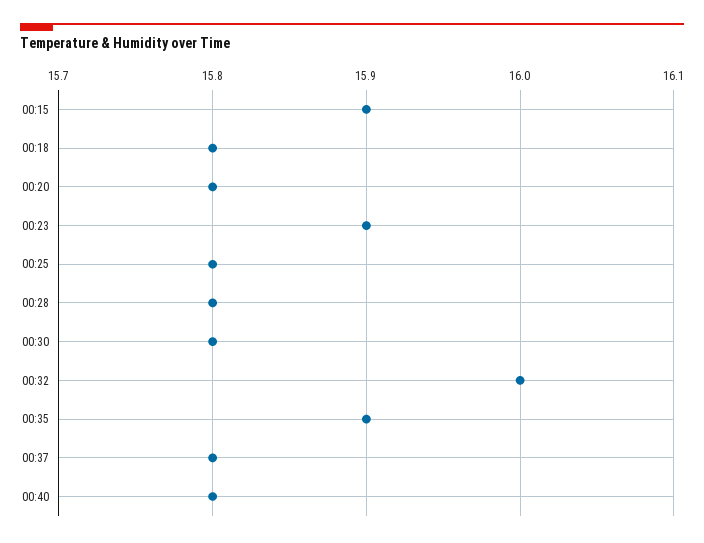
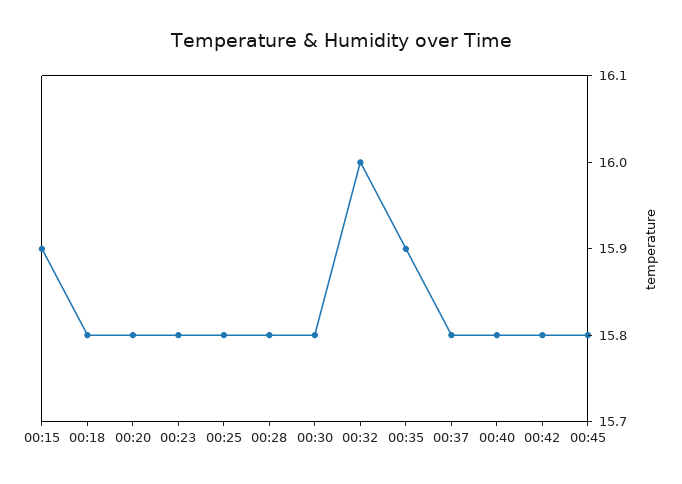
00:23: 15.9 -> 15.8
00:42: none -> 15.8
00:45: none -> 15.8

